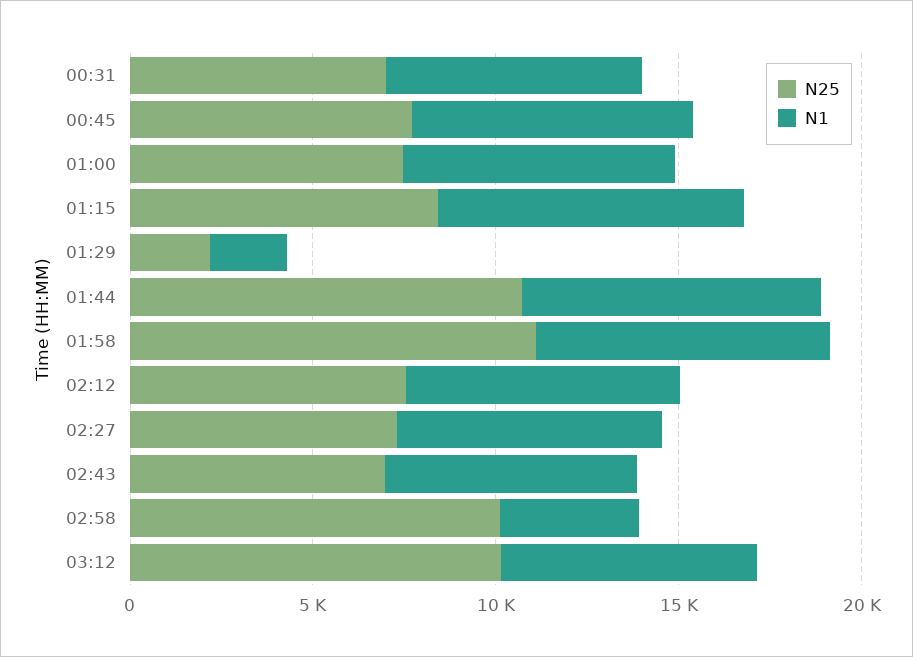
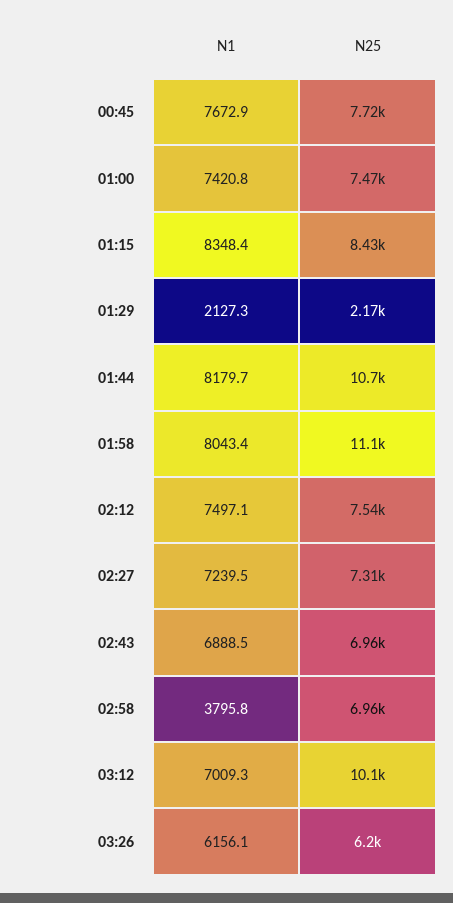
N25, 00:31: 7000 -> none
N1, 00:31: 7000 -> none
N25, 02:58: 10000 -> 6960
N1, 03:26: none -> 6156.1
N25, 03:26: none -> 6200

